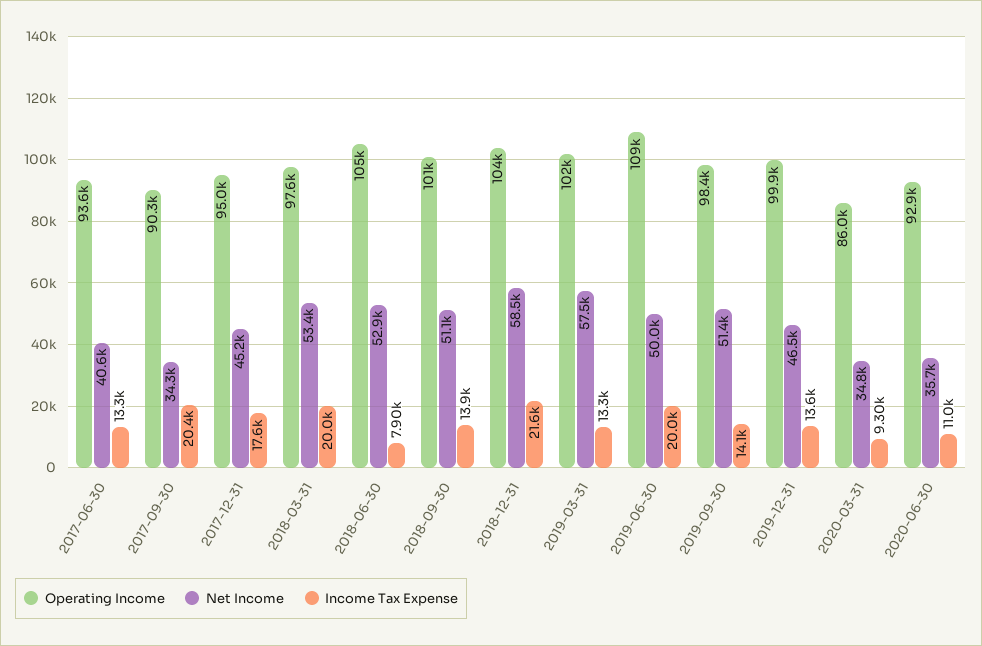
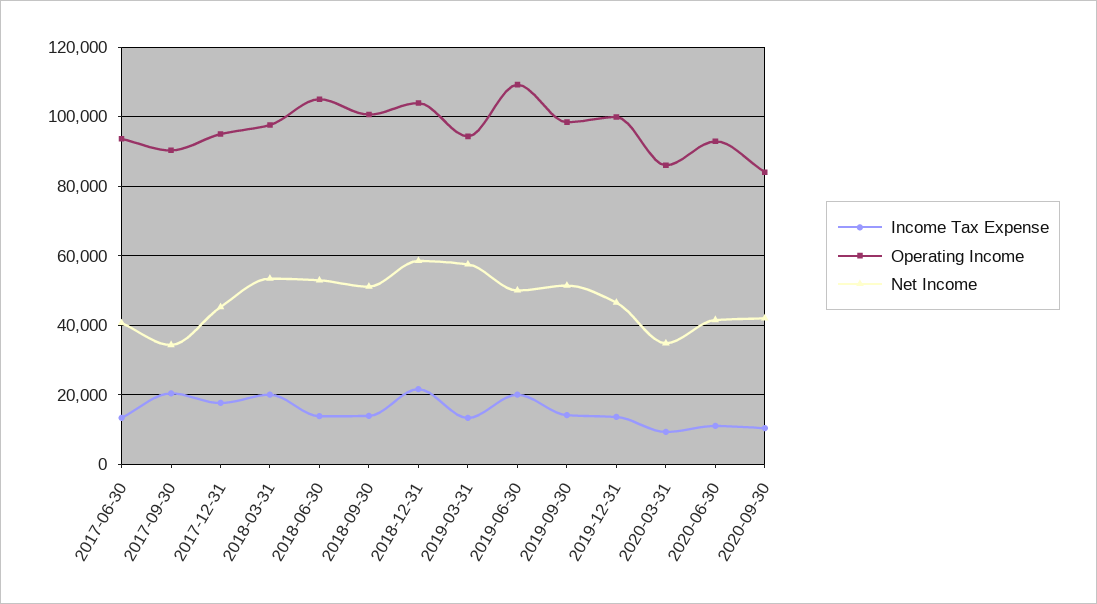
Income Tax Expense, 2018-06-30: 7900 -> 14000
Operating Income, 2019-03-31: 102000 -> 94000
Net Income, 2020-06-30: 35700 -> 42000
Income Tax Expense, 2020-09-30: none -> 10000
Operating Income, 2020-09-30: none -> 84000
Net Income, 2020-09-30: none -> 42000

